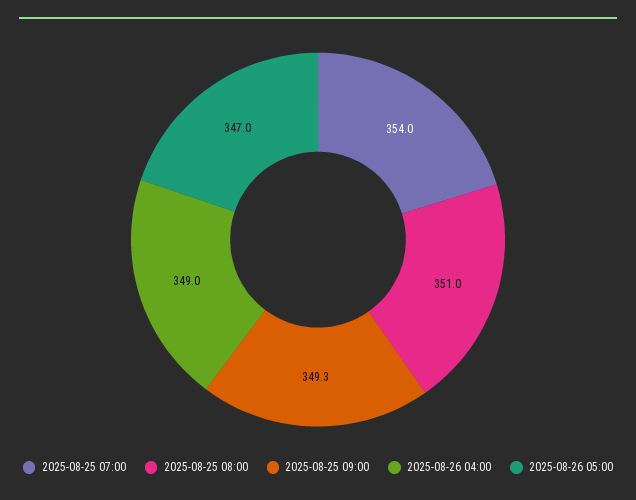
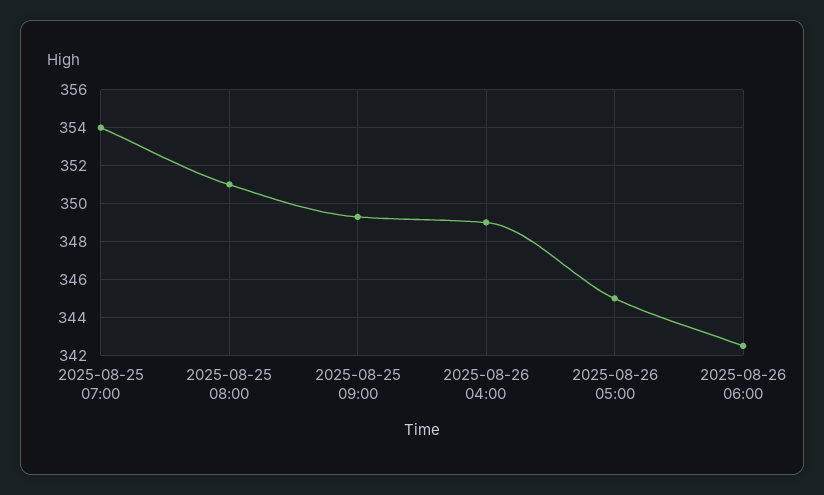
2025-08-26 05:00: 347 -> 345
2025-08-26 06:00: none -> 342.5

